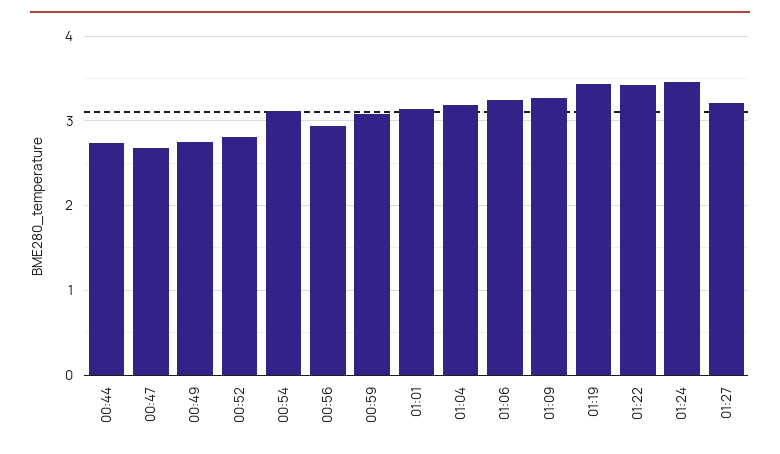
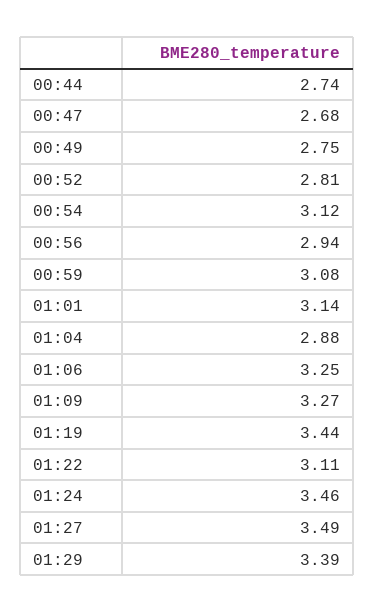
01:04: 3.2 -> 2.88
01:22: 3.4 -> 3.11
01:27: 3.2 -> 3.49
01:29: none -> 3.39

